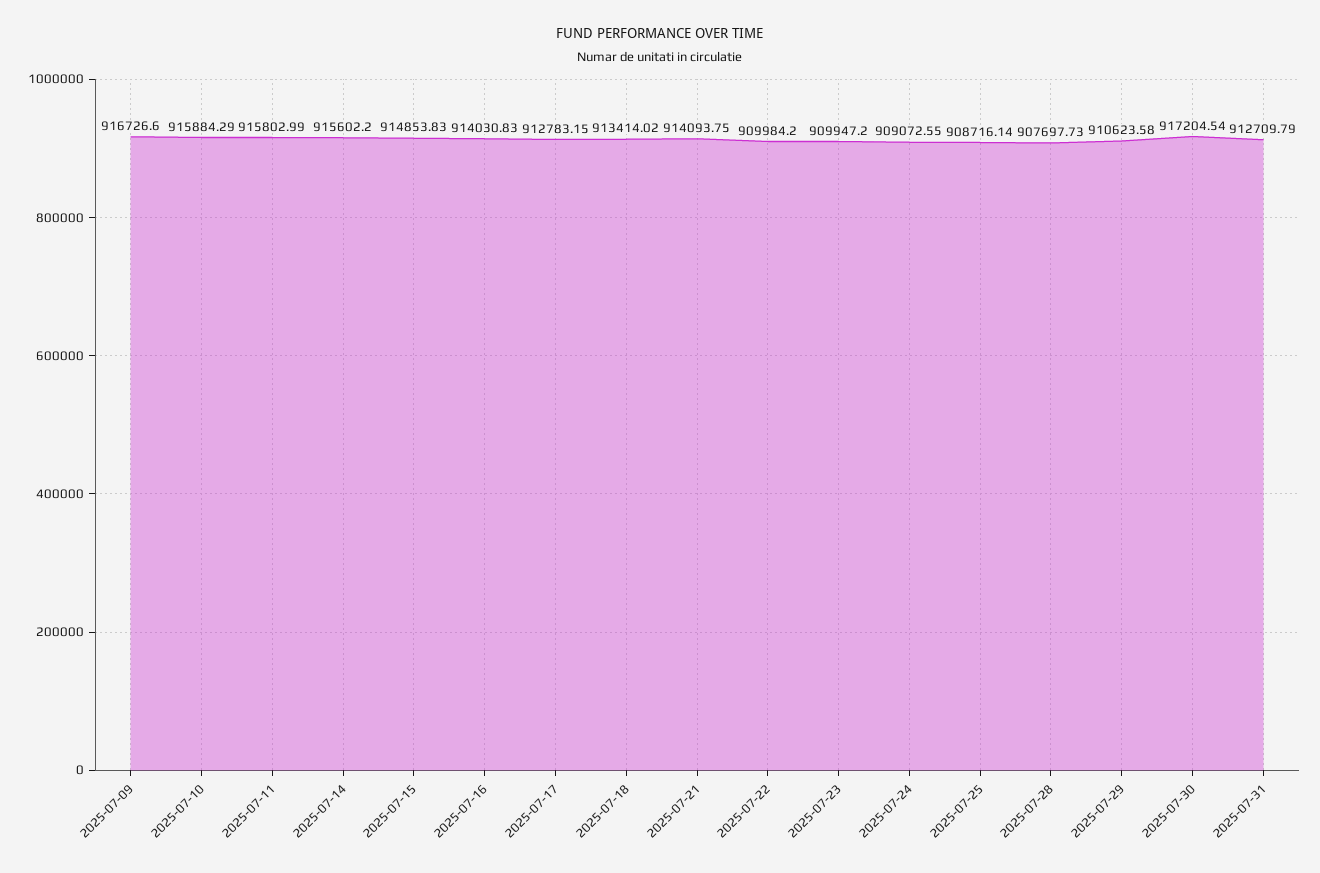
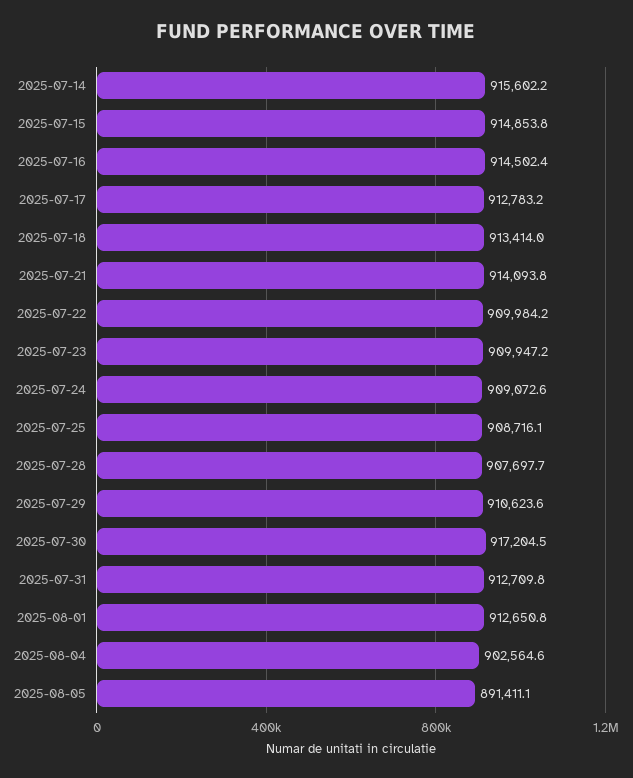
2025-07-09: 916726.6 -> none
2025-07-10: 915884.29 -> none
2025-07-11: 915802.99 -> none
2025-07-16: 914030.83 -> 914502.4
2025-08-01: none -> 912650.8
2025-08-04: none -> 902564.6
2025-08-05: none -> 891411.1

